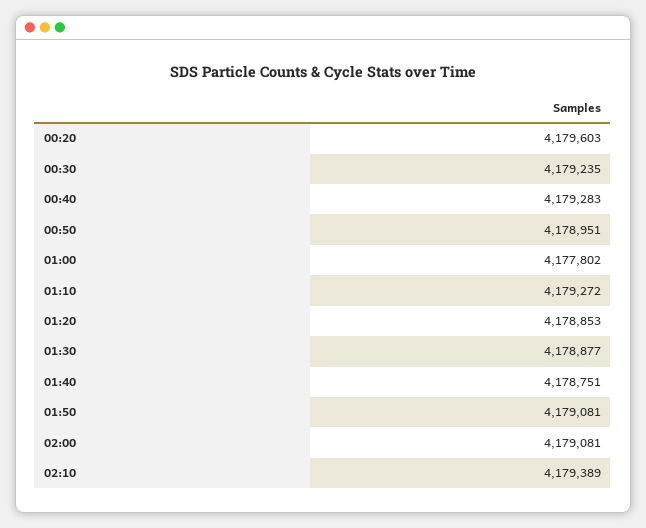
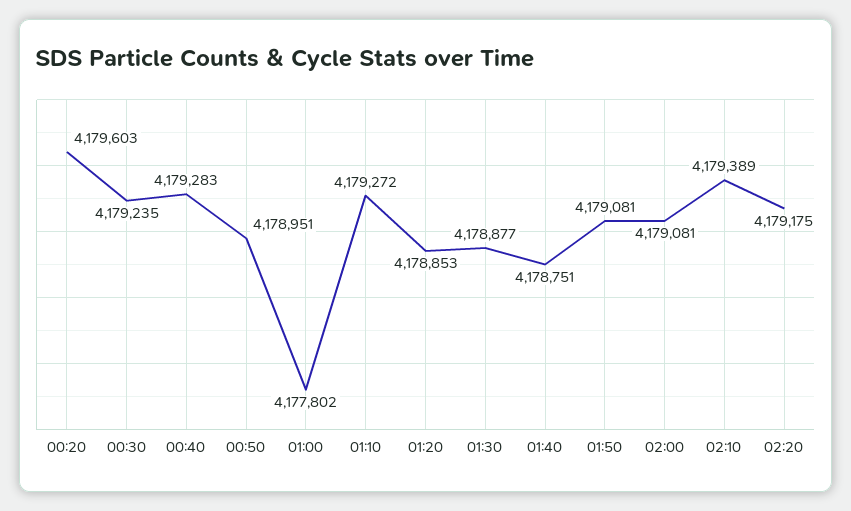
02:20: none -> 4179175

